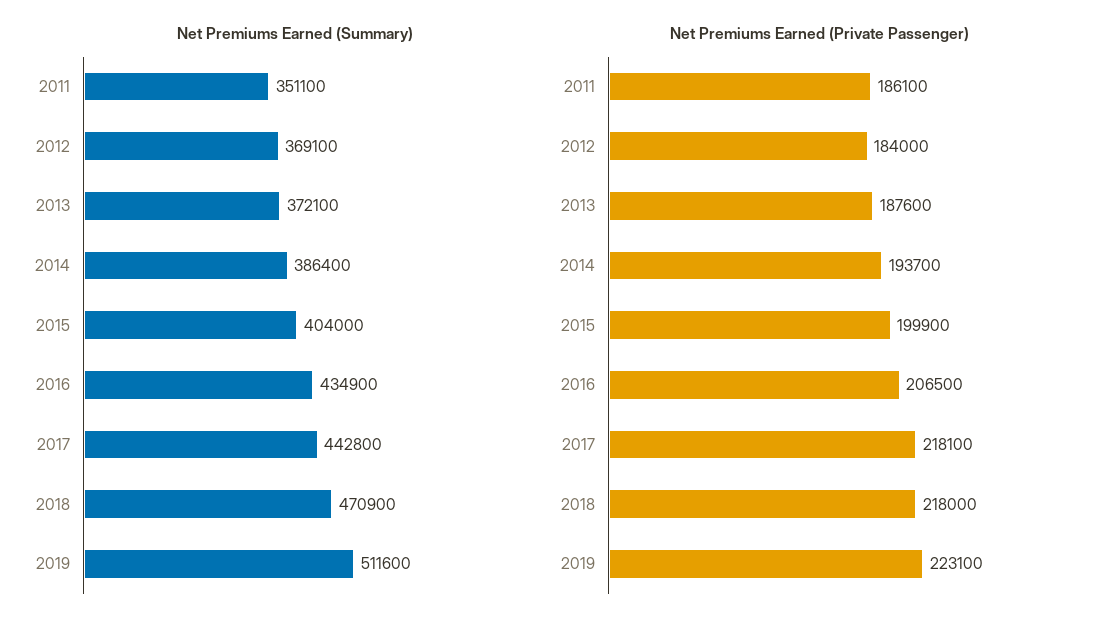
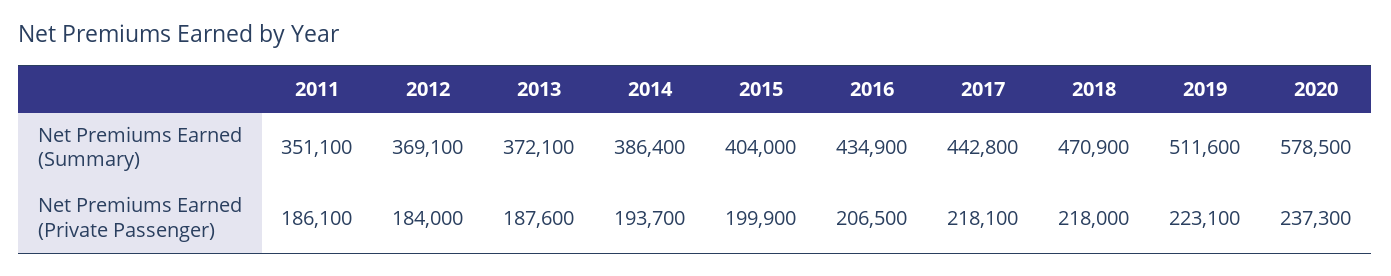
Net Premiums Earned (Summary), 2020: none -> 578500
Net Premiums Earned (Private Passenger), 2020: none -> 237300

